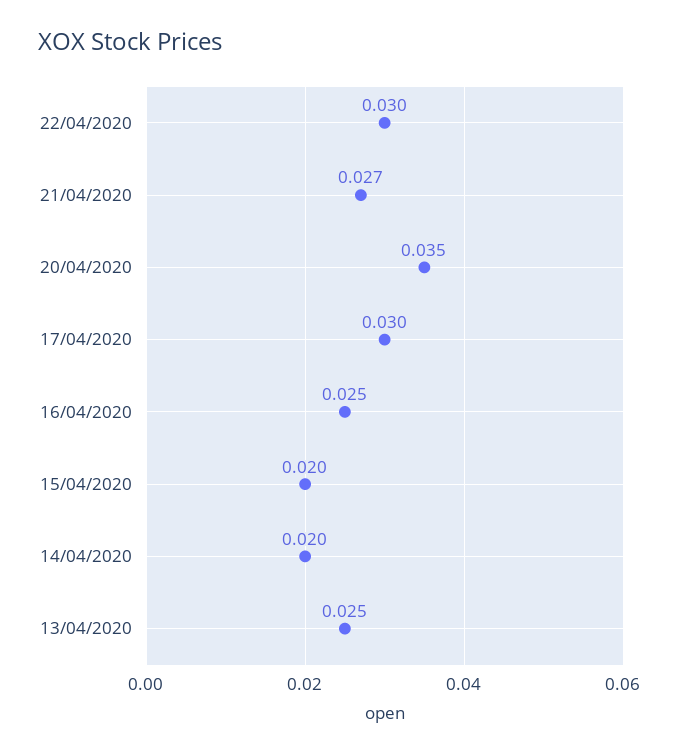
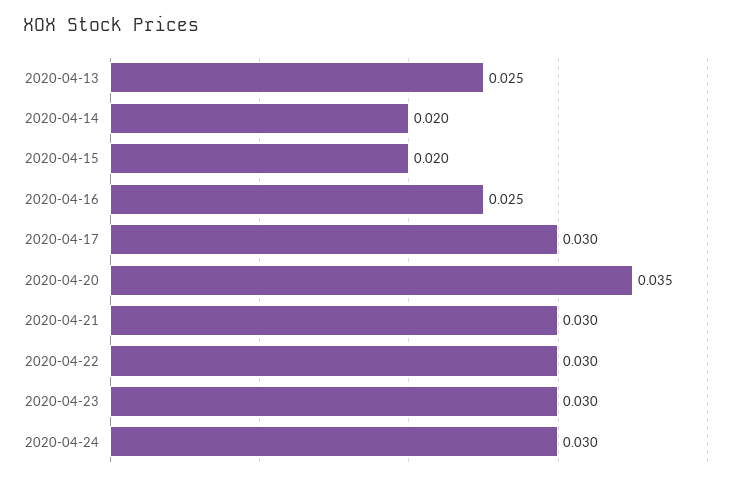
21/04/2020: 0.027 -> 0.03
2020-04-23: none -> 0.03
2020-04-24: none -> 0.03

